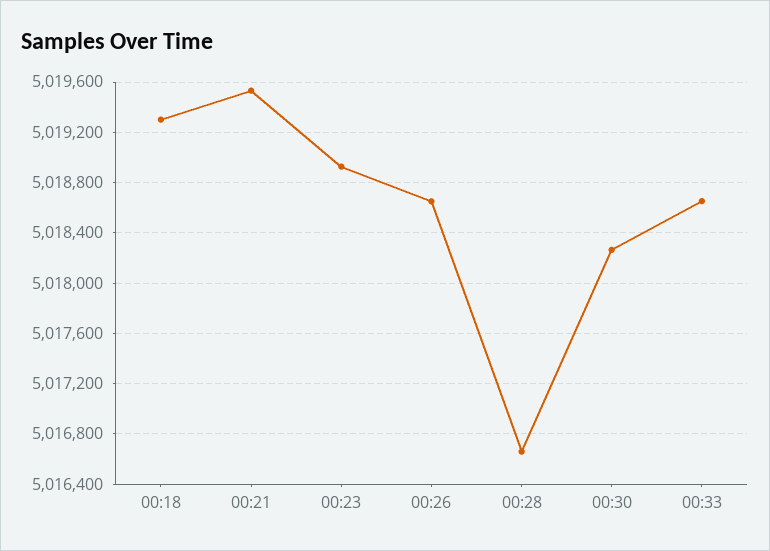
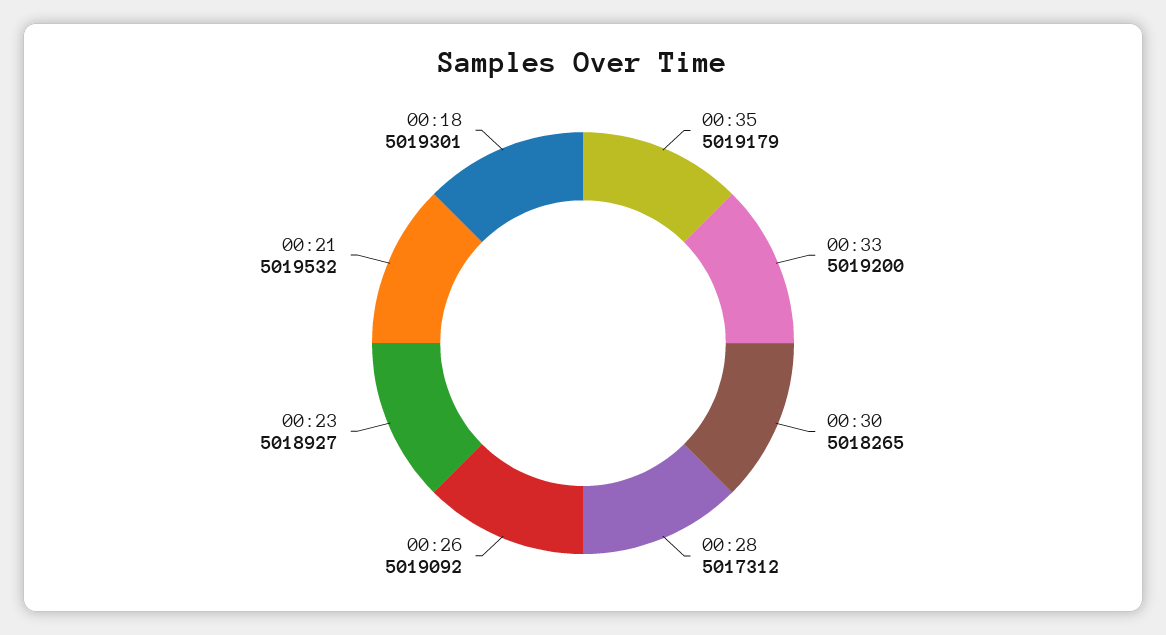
00:26: 5018650 -> 5019092
00:28: 5016650 -> 5017312
00:33: 5018650 -> 5019200
00:35: none -> 5019179

